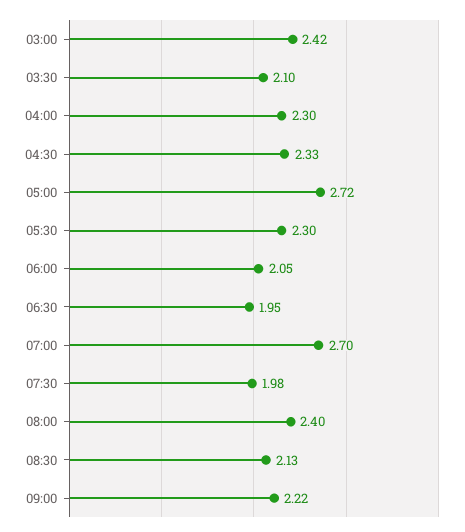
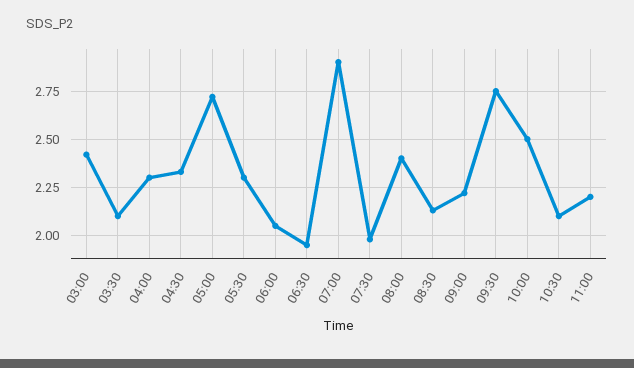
07:00: 2.7 -> 2.9
09:30: none -> 2.75
10:00: none -> 2.5
10:30: none -> 2.1
11:00: none -> 2.2

